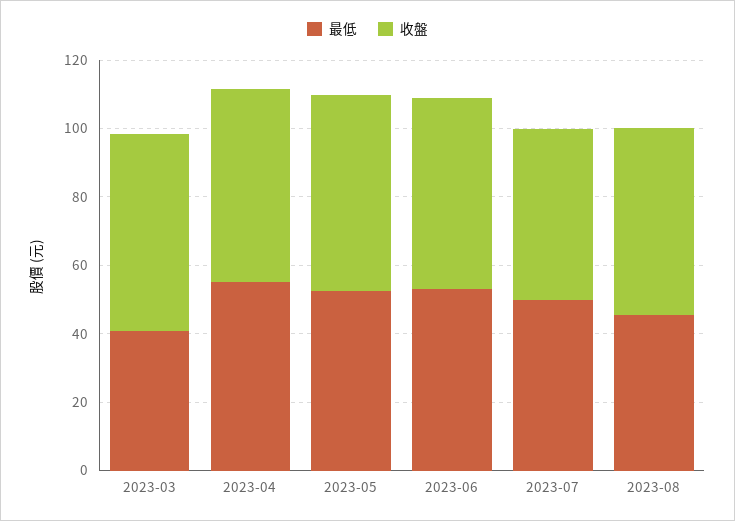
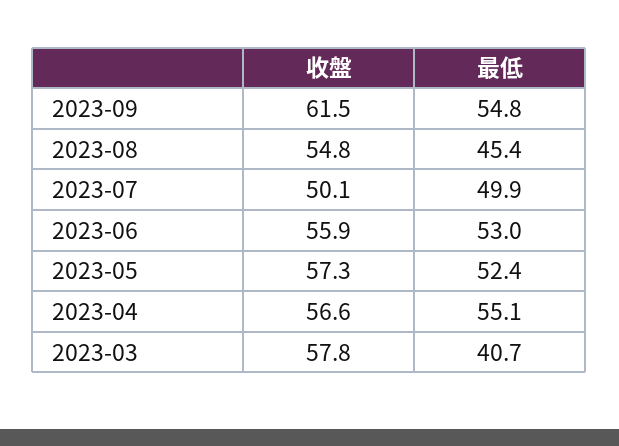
收盤, 2023-09: none -> 61.5
最低, 2023-09: none -> 54.8

